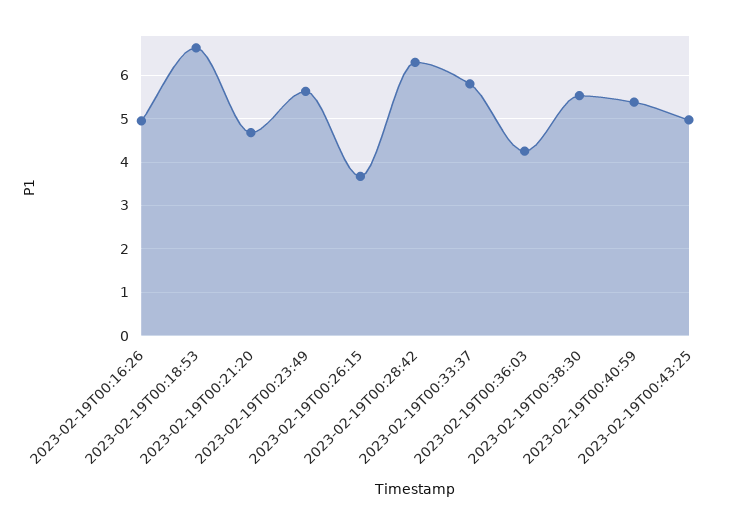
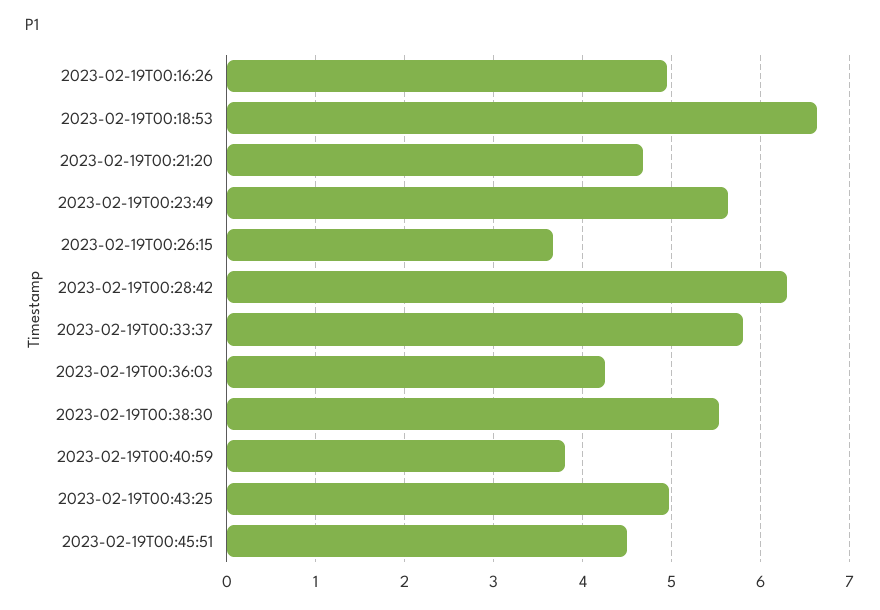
2023-02-19T00:40:59: 5.4 -> 3.8
2023-02-19T00:45:51: none -> 4.5

